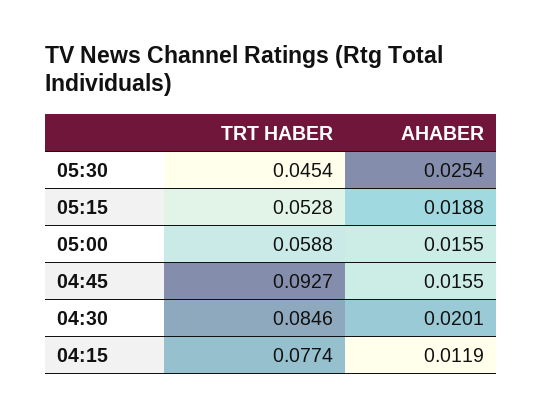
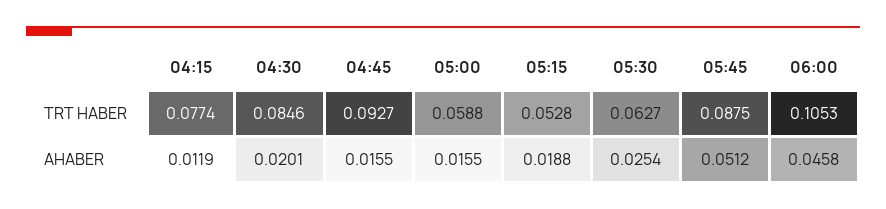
TRT HABER, 05:30: 0.0454 -> 0.0627
TRT HABER, 05:45: none -> 0.0875
TRT HABER, 06:00: none -> 0.1053
AHABER, 05:45: none -> 0.0512
AHABER, 06:00: none -> 0.0458

